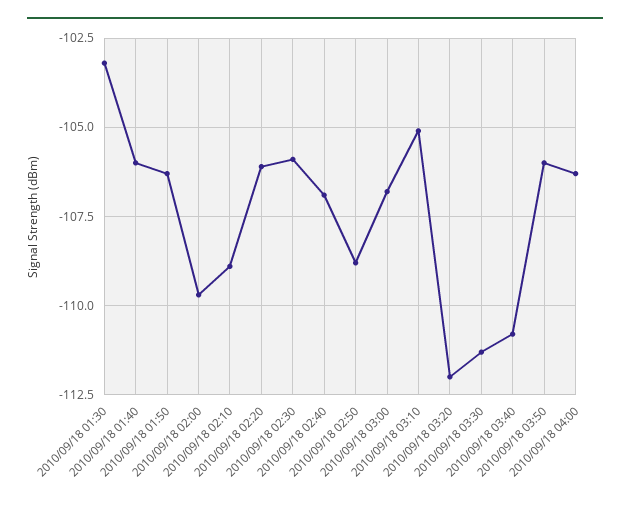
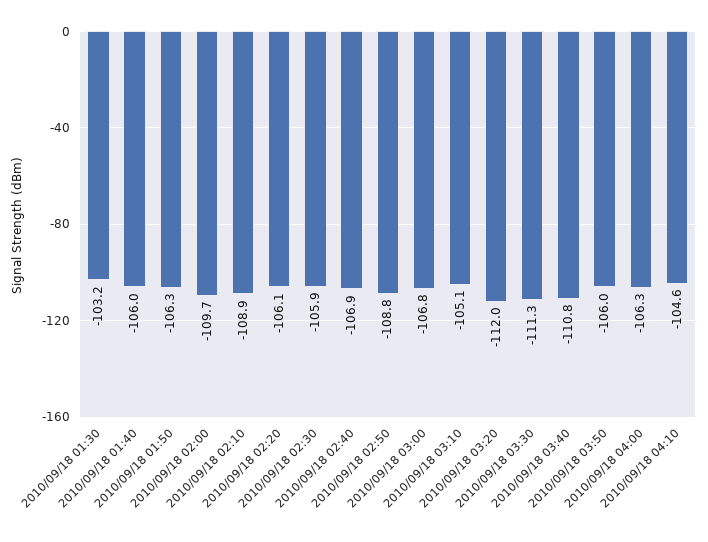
2010/09/18 04:10: none -> -104.6

